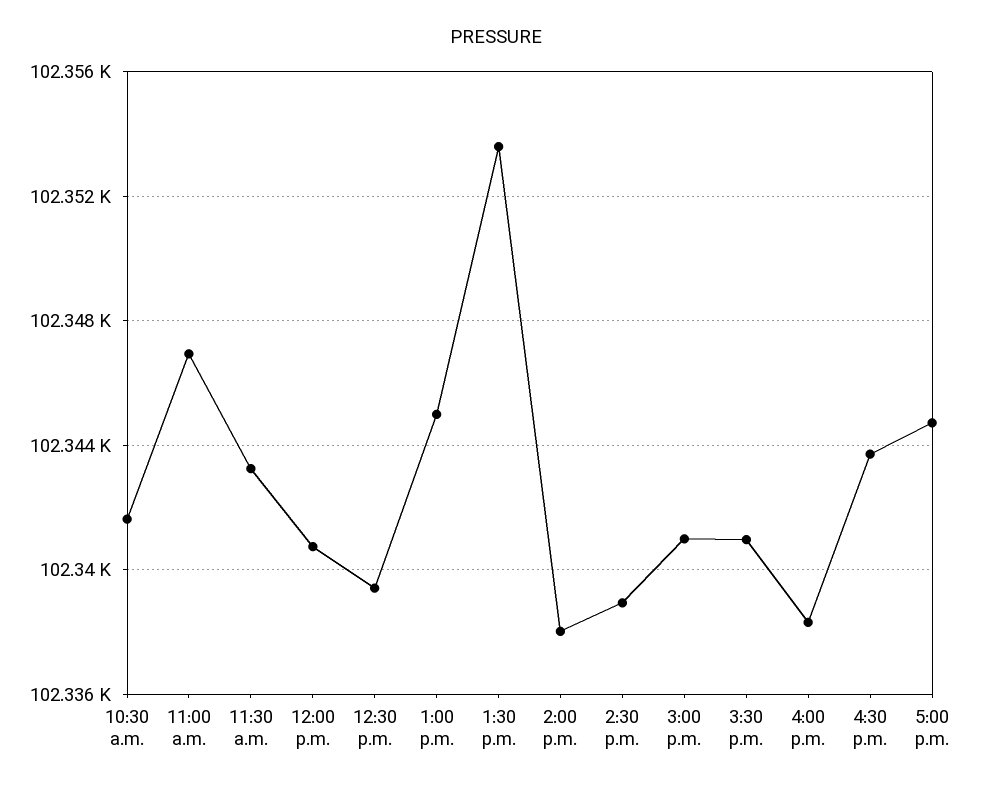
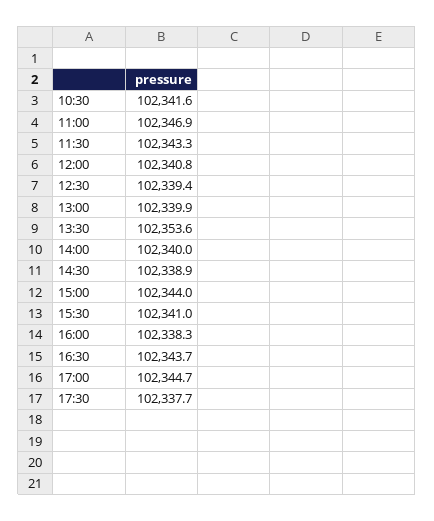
1:00 p.m.: 102345 -> 102339.9
2:00 p.m.: 102338 -> 102340
3:00 p.m.: 102341 -> 102344
17:30: none -> 102337.7

